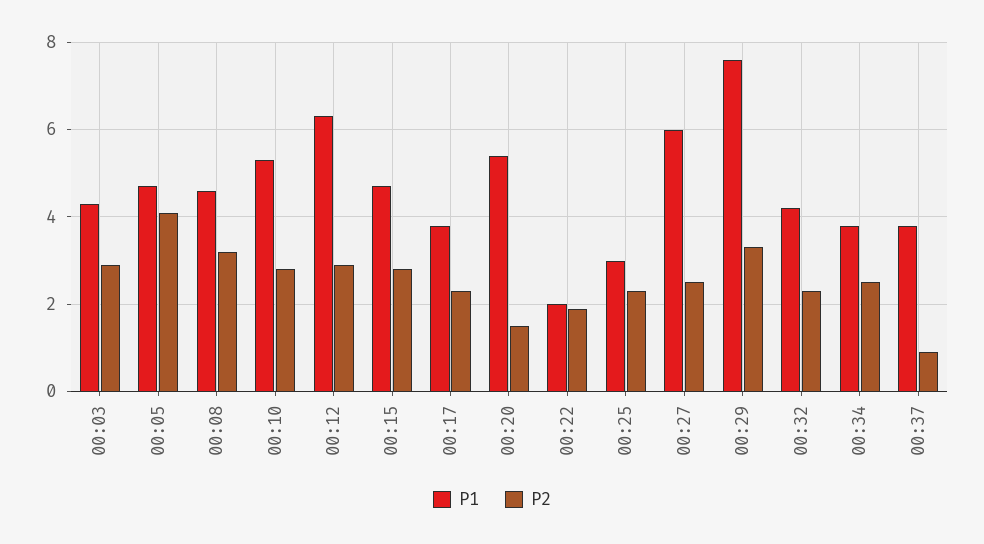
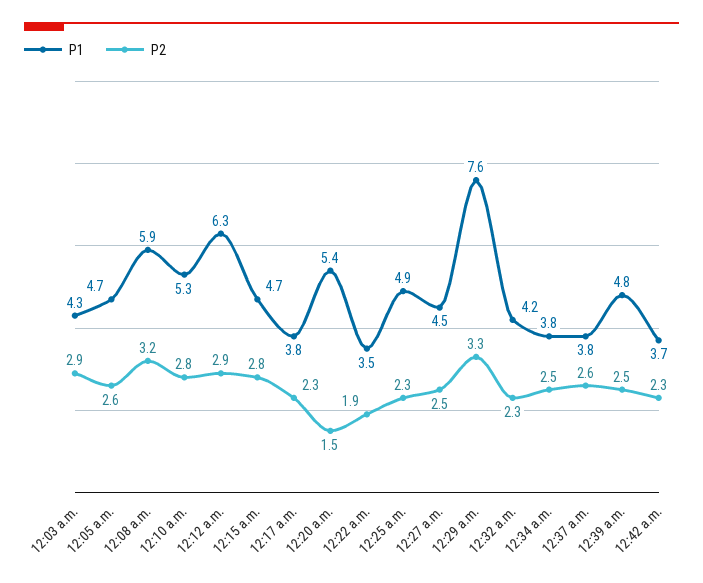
P2, 00:05: 4 -> 2.6
P1, 00:08: 4.5 -> 5.9
P1, 00:22: 2 -> 3.5
P1, 00:25: 3 -> 4.9
P1, 00:27: 6 -> 4.5
P2, 00:37: 1 -> 2.6
P1, 12:39 a.m.: none -> 4.8
P2, 12:39 a.m.: none -> 2.5
P1, 12:42 a.m.: none -> 3.7
P2, 12:42 a.m.: none -> 2.3

